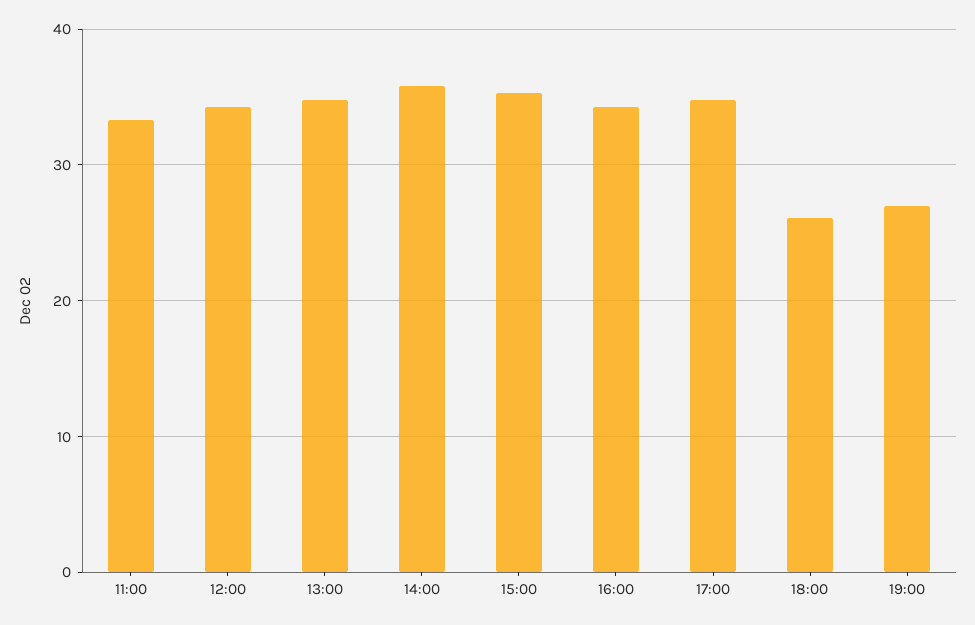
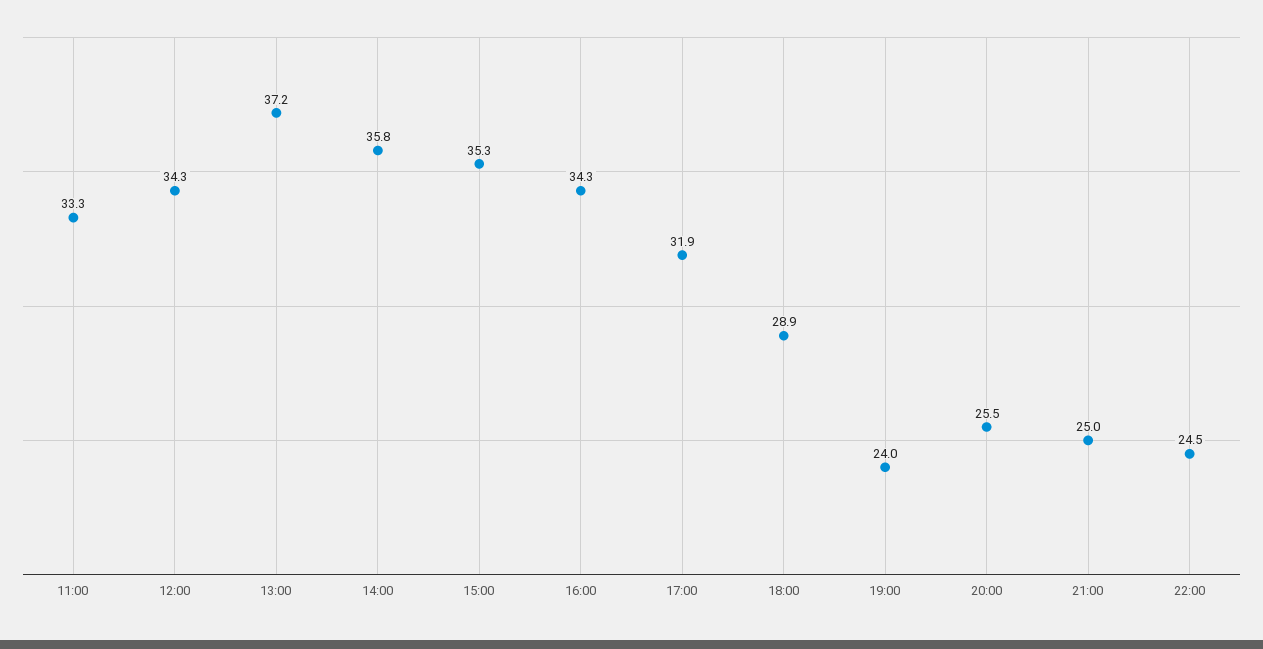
13:00: 35 -> 37.2
17:00: 35 -> 31.9
18:00: 26 -> 28.9
19:00: 27 -> 24
20:00: none -> 25.5
21:00: none -> 25
22:00: none -> 24.5

